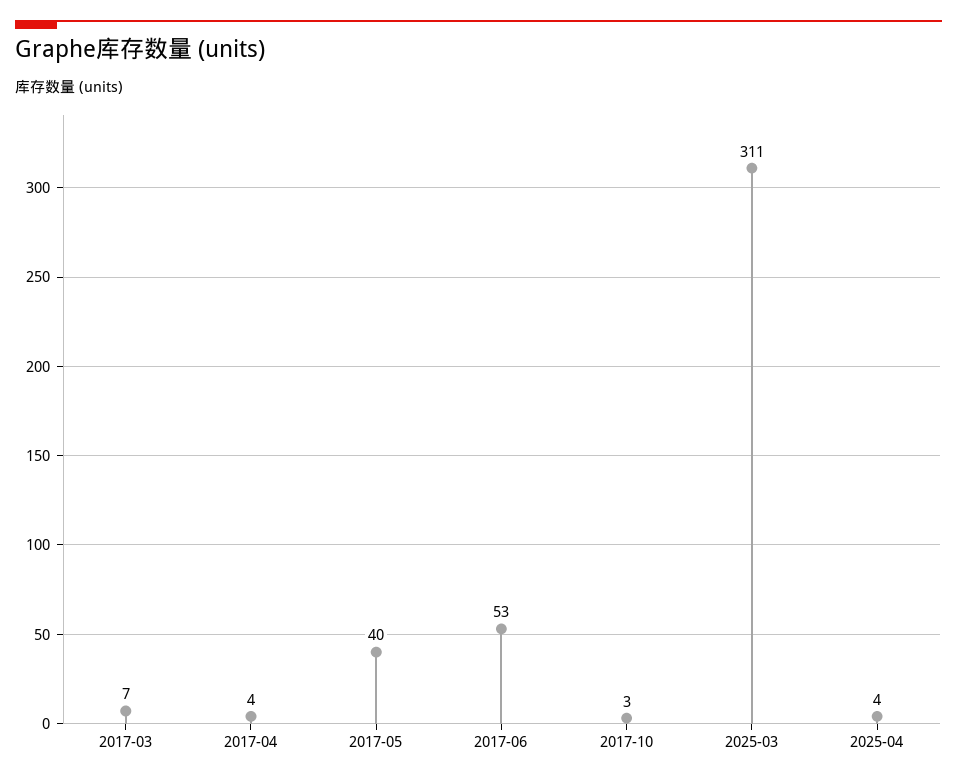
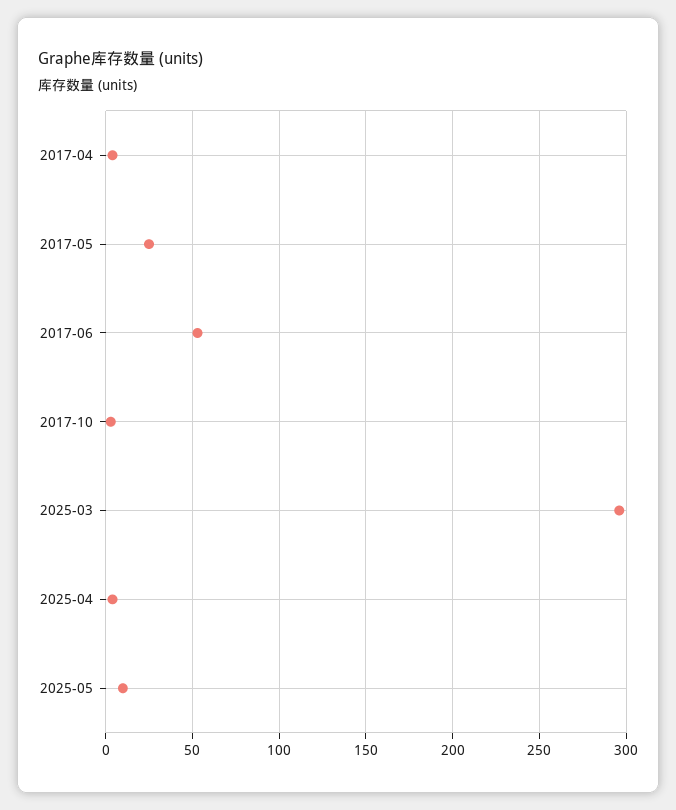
2017-03: 7 -> none
2017-05: 40 -> 25
2025-03: 311 -> 295
2025-05: none -> 10

